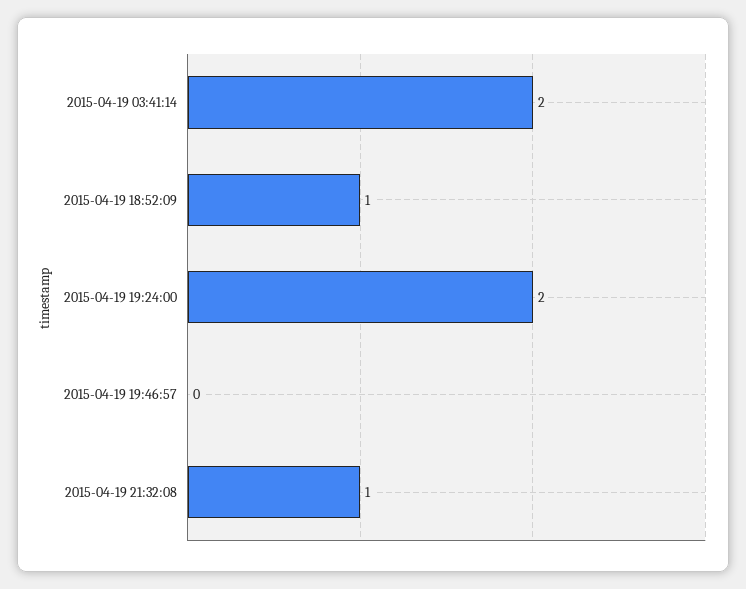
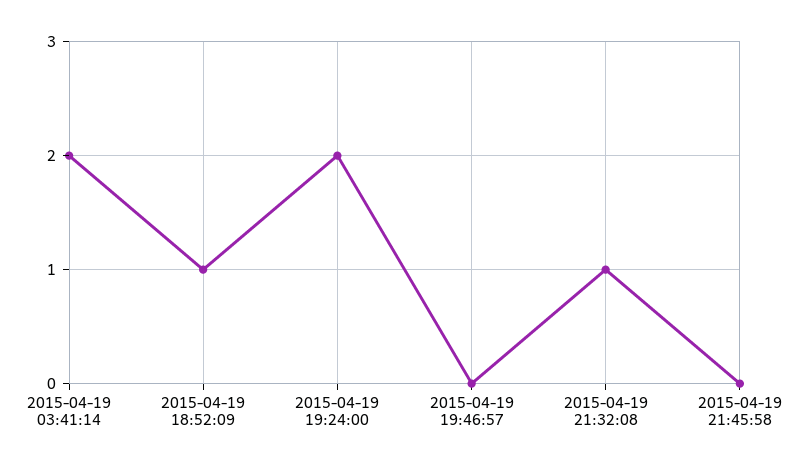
2015-04-19 21:45:58: none -> 0

